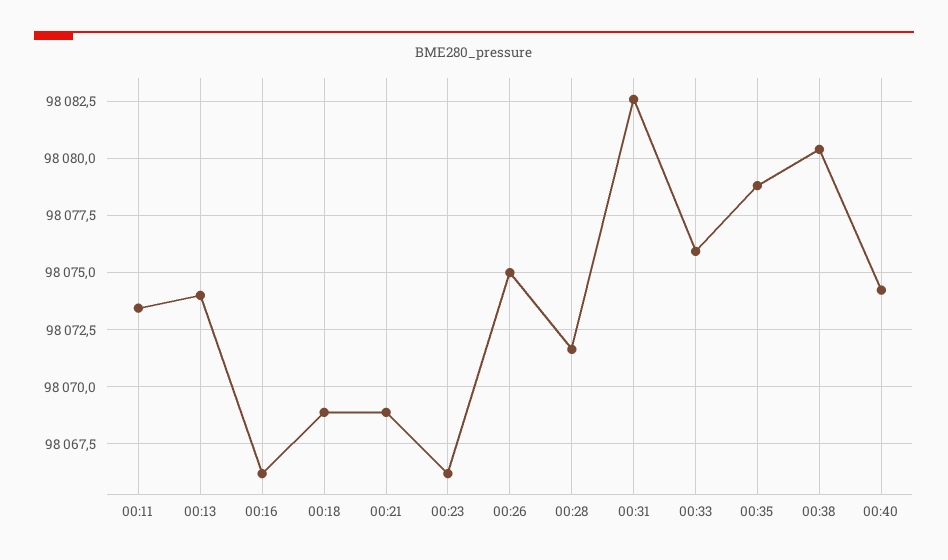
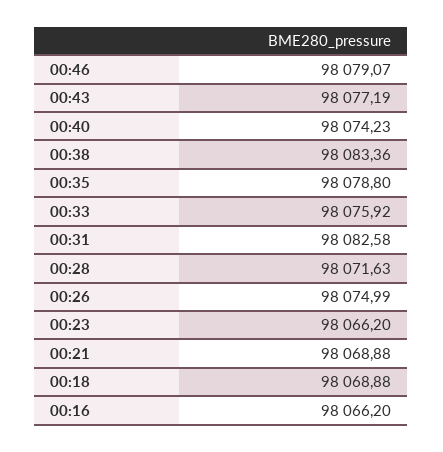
00:11: 98073.5 -> none
00:13: 98074 -> none
00:38: 98080.5 -> 98083.36
00:46: none -> 98079.07
00:43: none -> 98077.19

